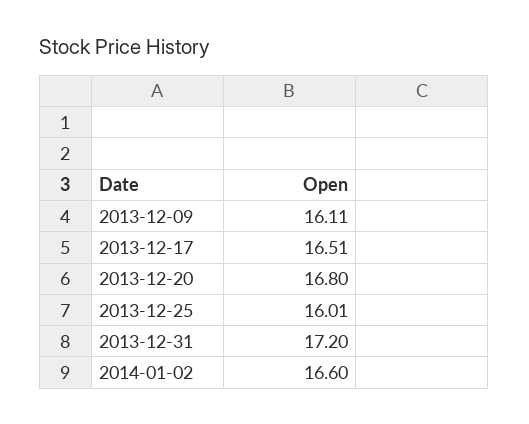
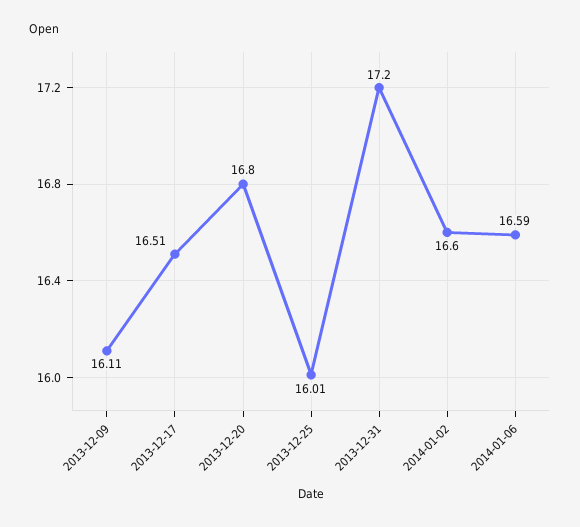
2014-01-06: none -> 16.59

